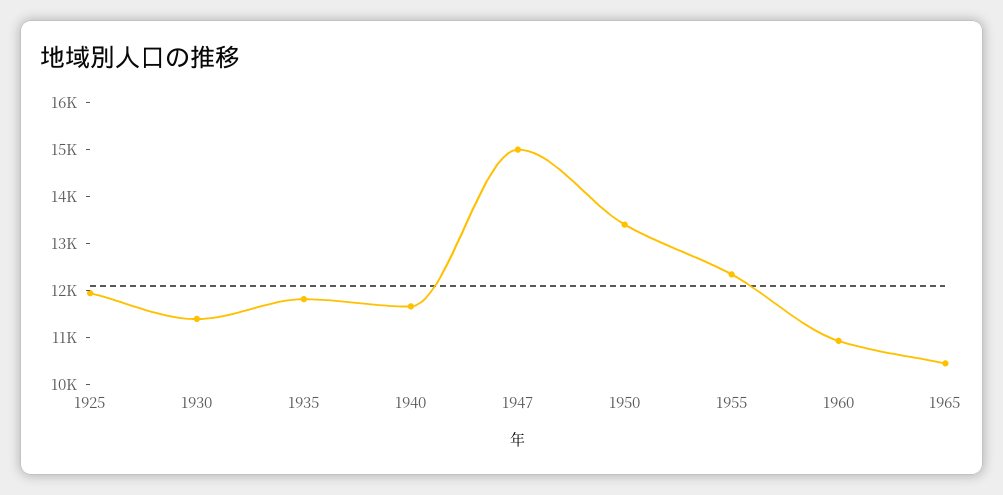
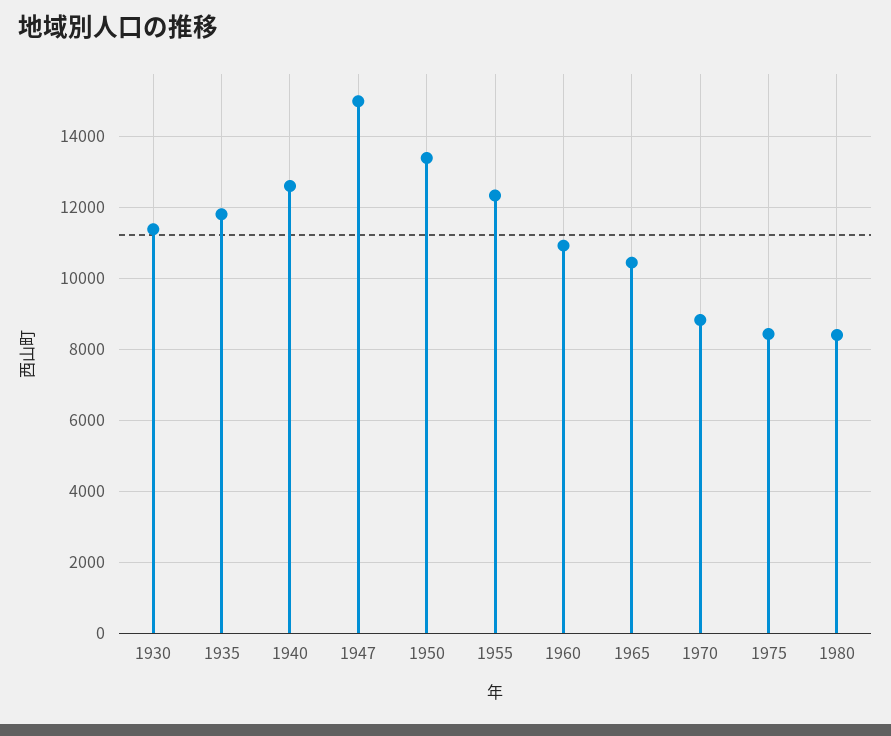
1925: 12000 -> none
1940: 11600 -> 12600
1970: none -> 8800
1975: none -> 8400
1980: none -> 8400

